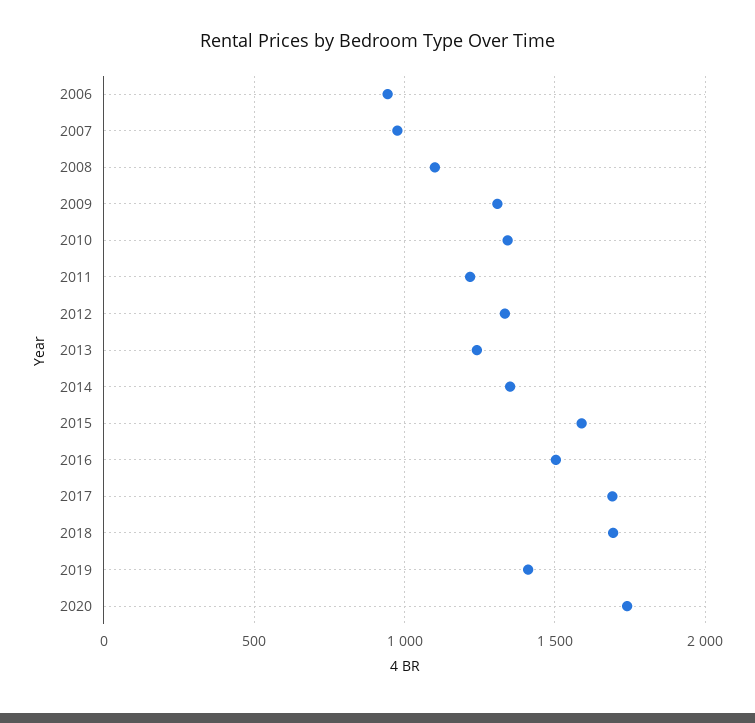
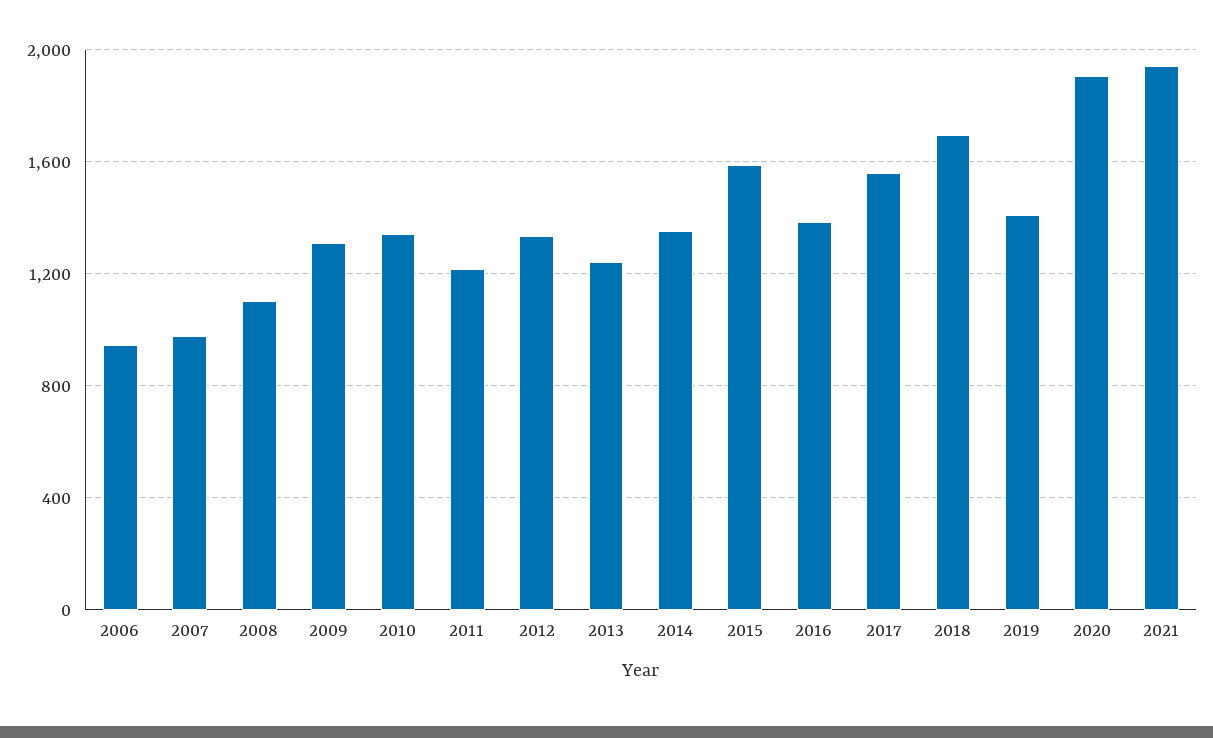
2016: 1500 -> 1400
2017: 1700 -> 1550
2020: 1750 -> 1900
2021: none -> 1950

